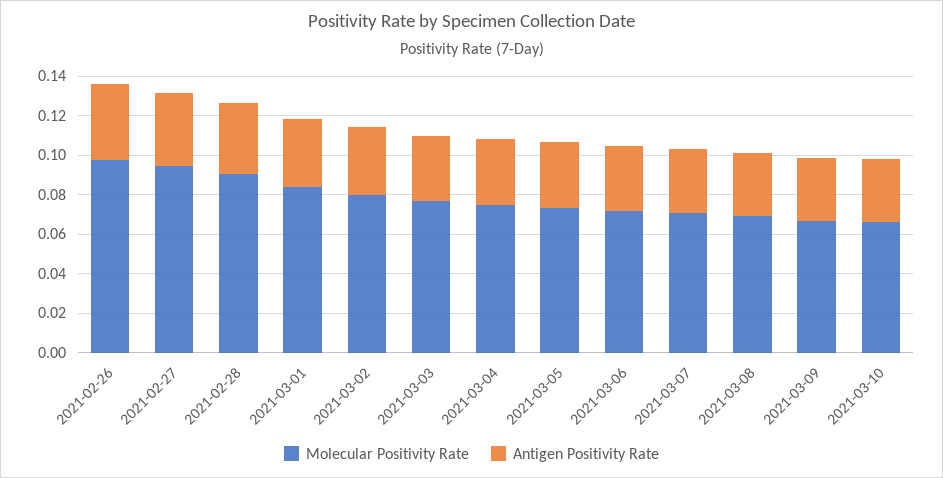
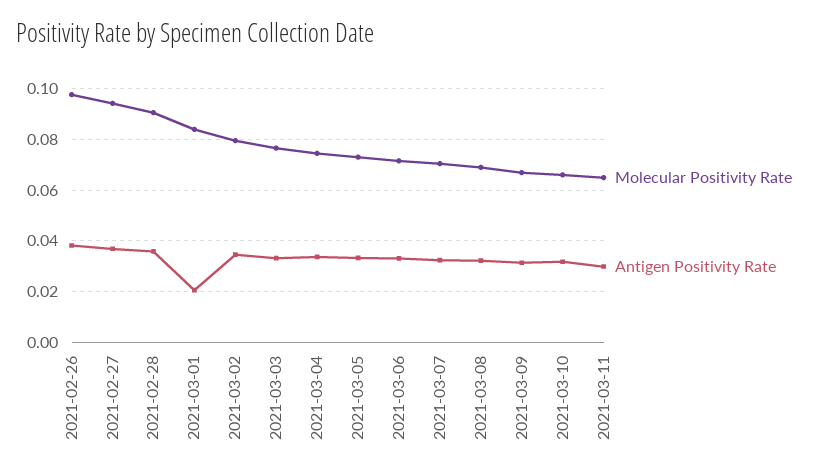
Antigen Positivity Rate, 2021-03-01: 0.035 -> 0.02
Molecular Positivity Rate, 2021-03-11: none -> 0.065
Antigen Positivity Rate, 2021-03-11: none -> 0.03

